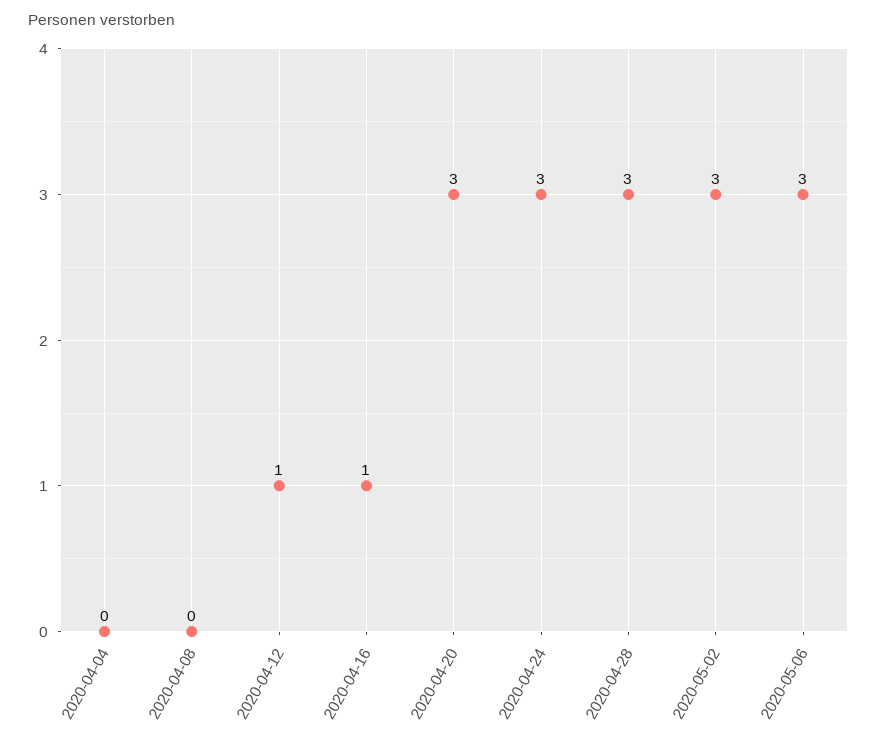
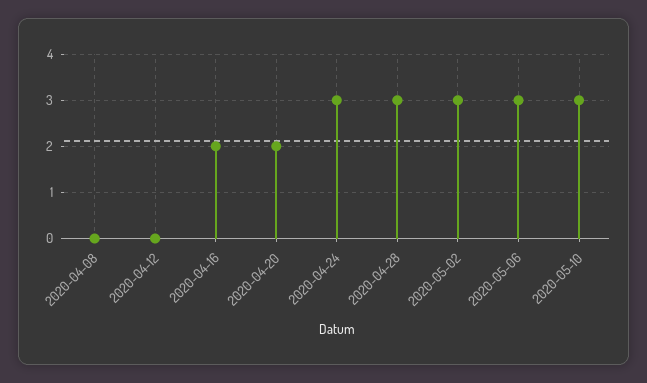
2020-04-04: 0 -> none
2020-04-12: 1 -> 0
2020-04-16: 1 -> 2
2020-04-20: 3 -> 2
2020-05-10: none -> 3

